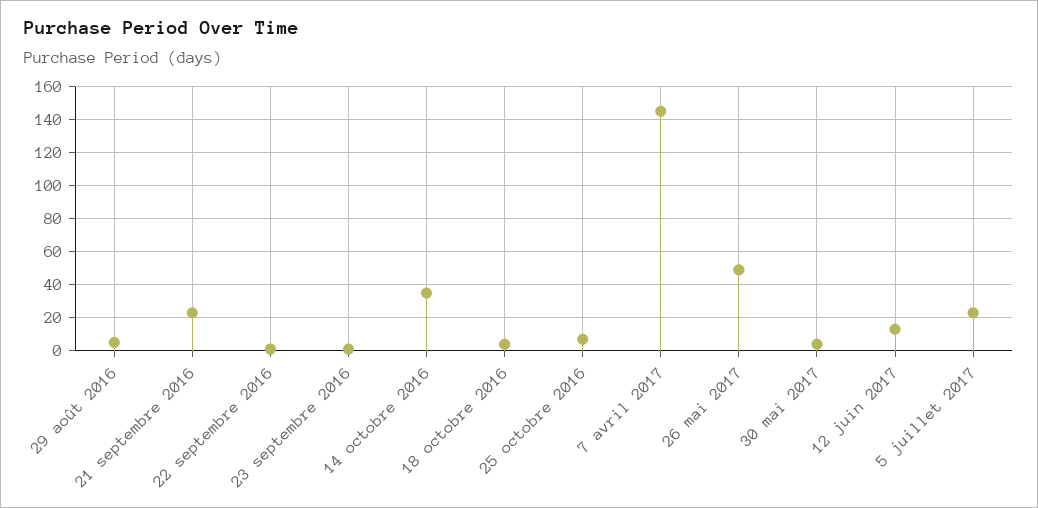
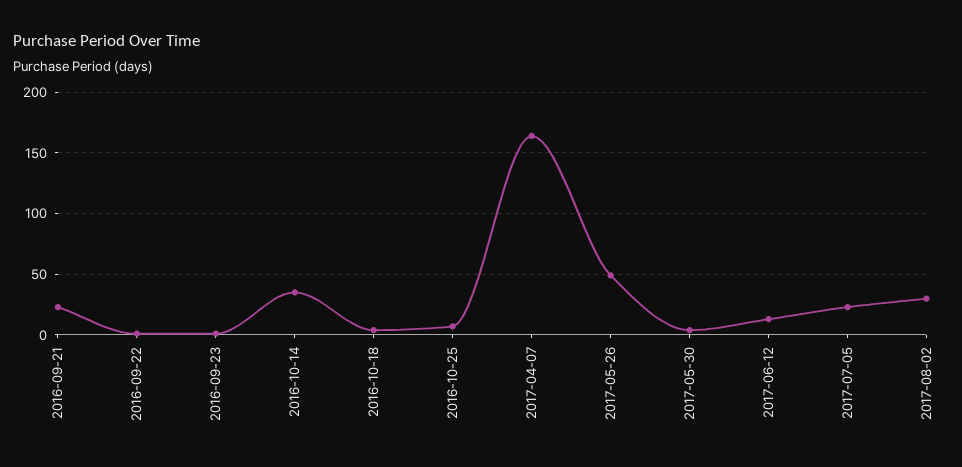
29 août 2016: 5 -> none
7 avril 2017: 145 -> 165
2017-08-02: none -> 30

